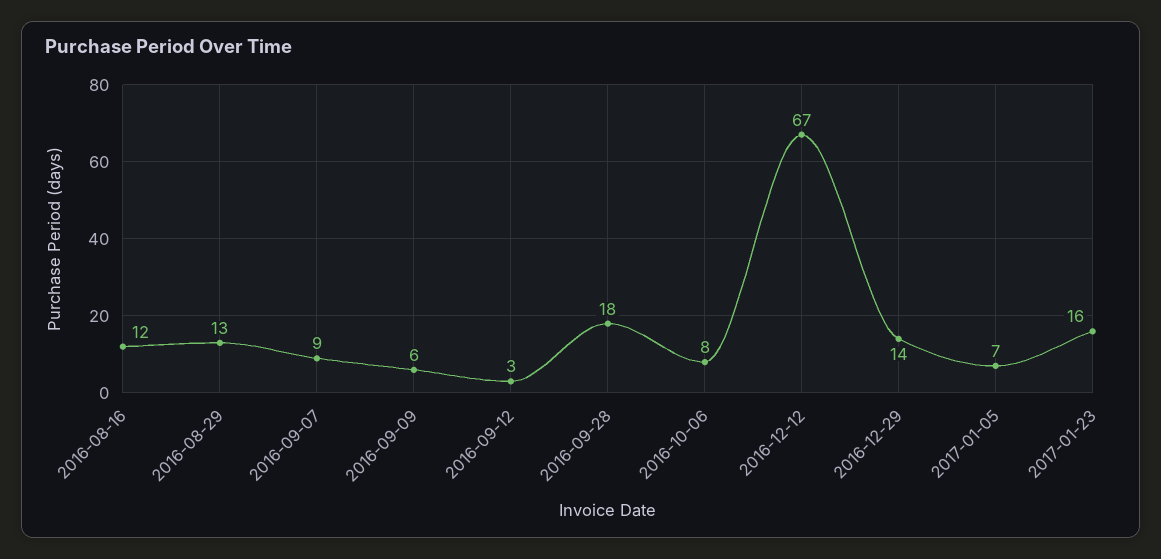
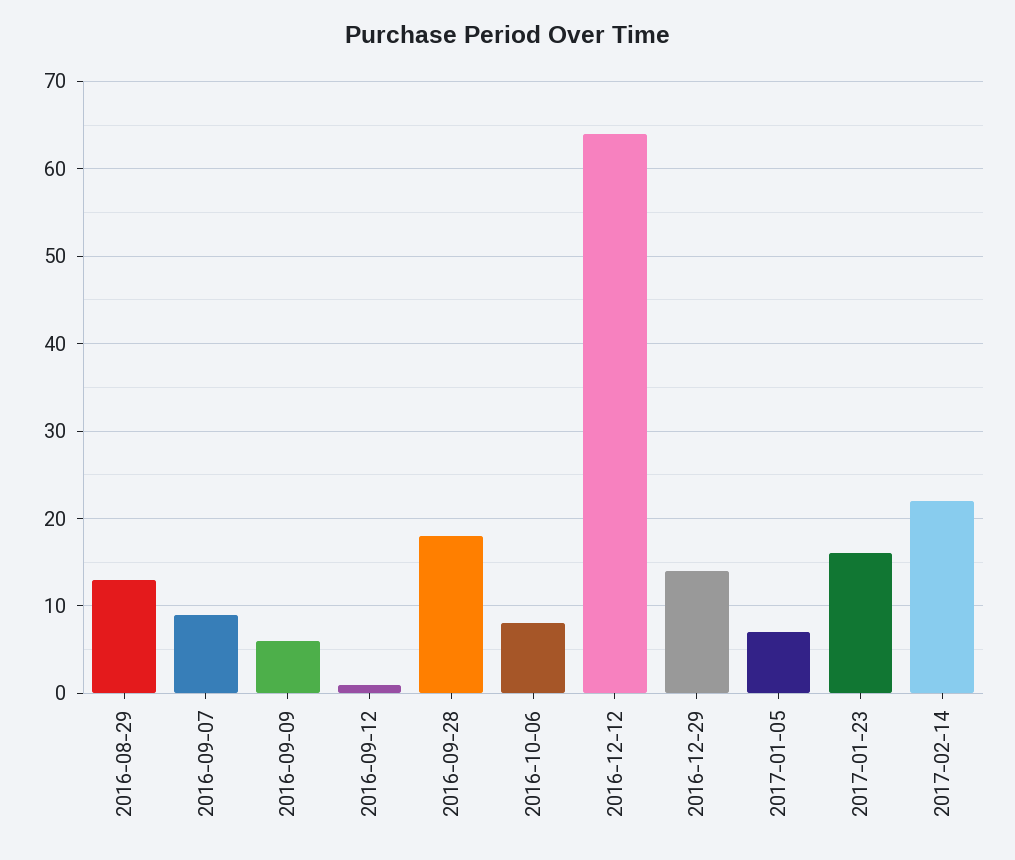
2016-08-16: 12 -> none
2016-09-12: 3 -> 1
2016-12-12: 67 -> 64
2017-02-14: none -> 22

